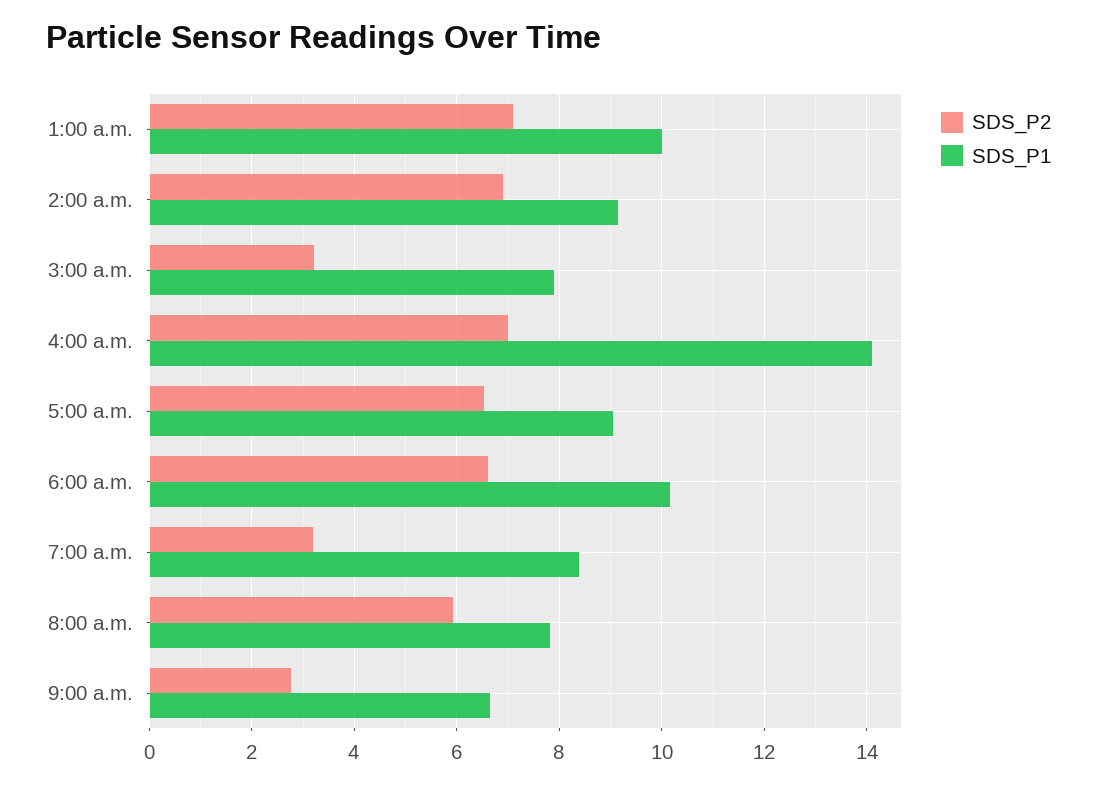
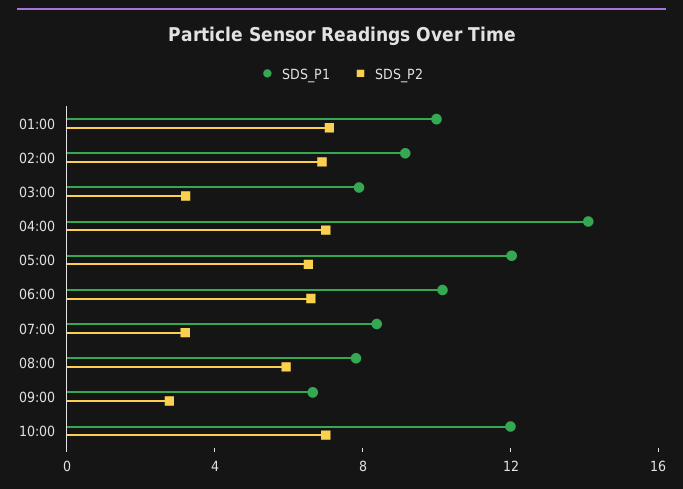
SDS_P1, 5:00 a.m.: 9 -> 12
SDS_P1, 10:00: none -> 12
SDS_P2, 10:00: none -> 7

